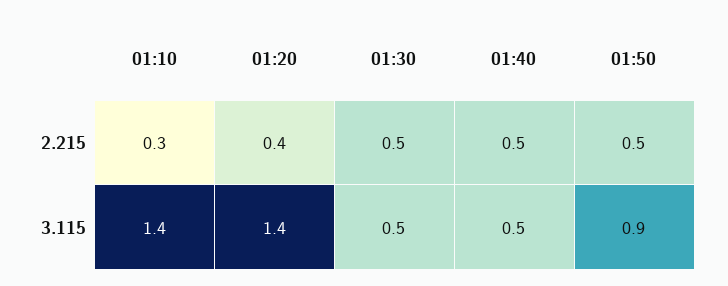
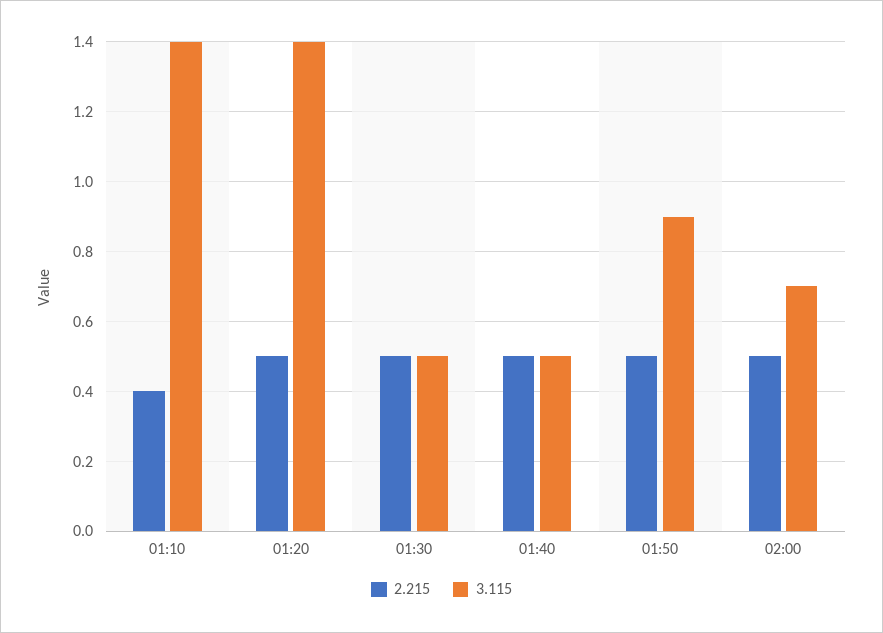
2.215, 01:10: 0.3 -> 0.4
2.215, 01:20: 0.4 -> 0.5
2.215, 02:00: none -> 0.5
3.115, 02:00: none -> 0.7

